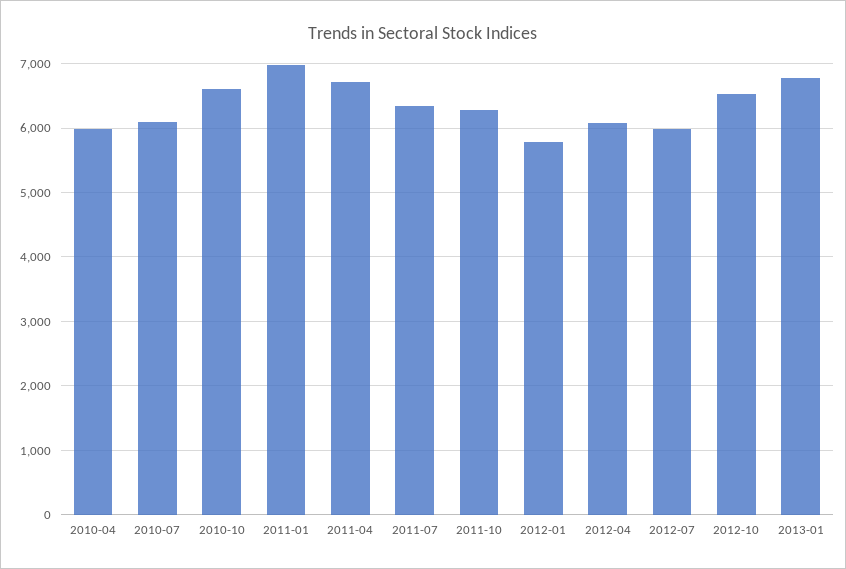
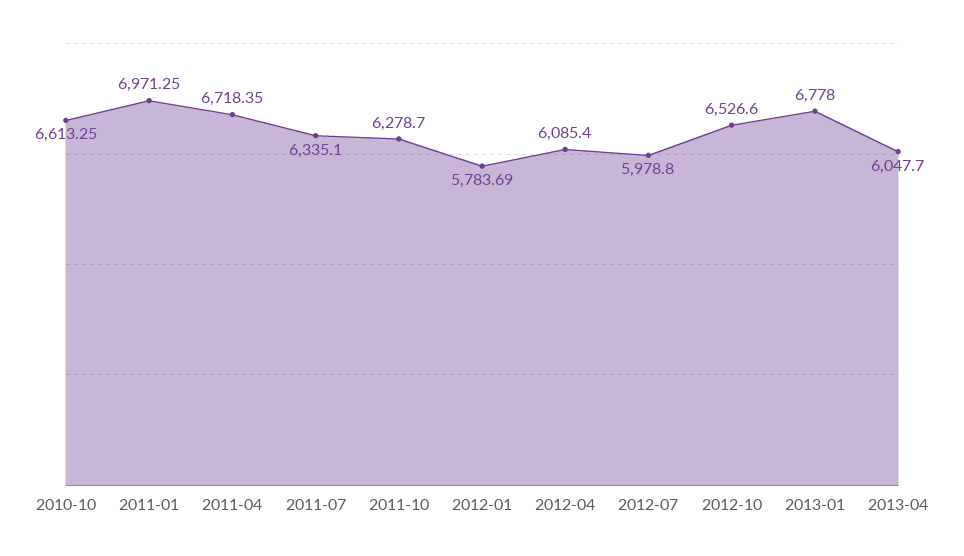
2010-04: 6000 -> none
2010-07: 6100 -> none
2013-04: none -> 6047.7

